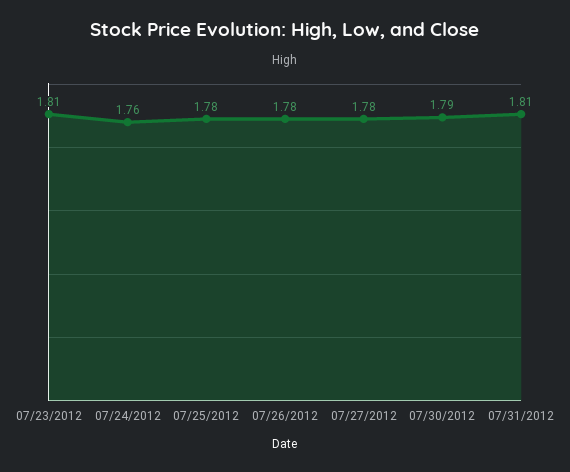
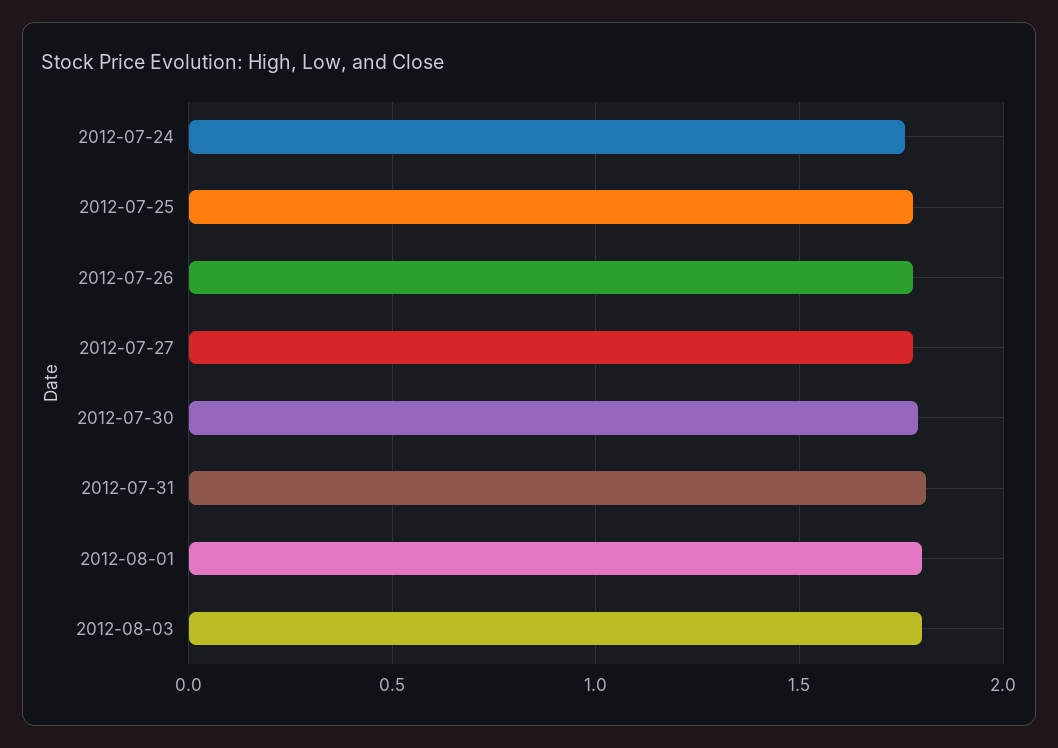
07/23/2012: 1.81 -> none
2012-08-01: none -> 1.8
2012-08-03: none -> 1.8

